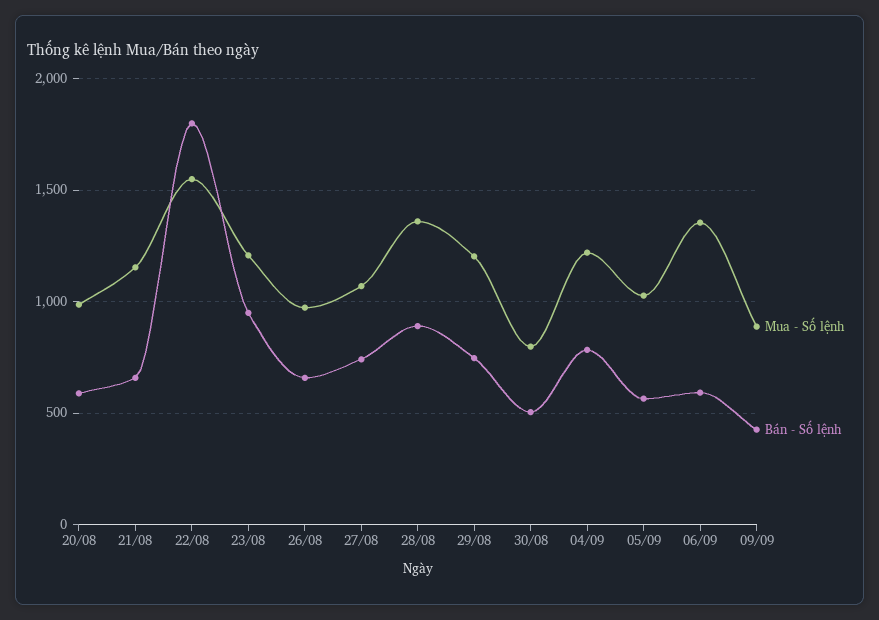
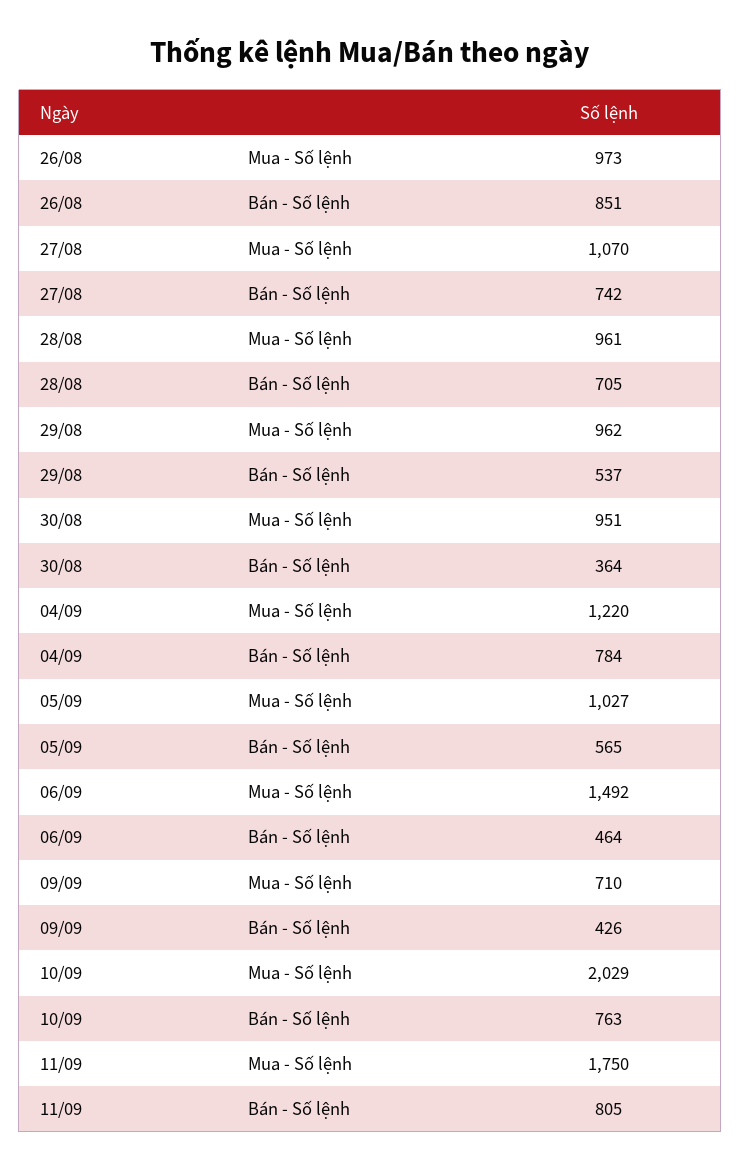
Mua - Số lệnh, 20/08: 1000 -> none
Bán - Số lệnh, 20/08: 600 -> none
Mua - Số lệnh, 21/08: 1150 -> none
Bán - Số lệnh, 21/08: 650 -> none
Mua - Số lệnh, 22/08: 1550 -> none
Bán - Số lệnh, 22/08: 1800 -> none
Mua - Số lệnh, 23/08: 1200 -> none
Bán - Số lệnh, 23/08: 950 -> none
Bán - Số lệnh, 26/08: 650 -> 851
Mua - Số lệnh, 28/08: 1350 -> 961
Bán - Số lệnh, 28/08: 900 -> 705
Mua - Số lệnh, 29/08: 1200 -> 962
Bán - Số lệnh, 29/08: 750 -> 537
Mua - Số lệnh, 30/08: 800 -> 951
Bán - Số lệnh, 30/08: 500 -> 364
Mua - Số lệnh, 06/09: 1350 -> 1492
Bán - Số lệnh, 06/09: 600 -> 464
Mua - Số lệnh, 09/09: 900 -> 710
Mua - Số lệnh, 10/09: none -> 2029
Bán - Số lệnh, 10/09: none -> 763
Mua - Số lệnh, 11/09: none -> 1750
Bán - Số lệnh, 11/09: none -> 805

